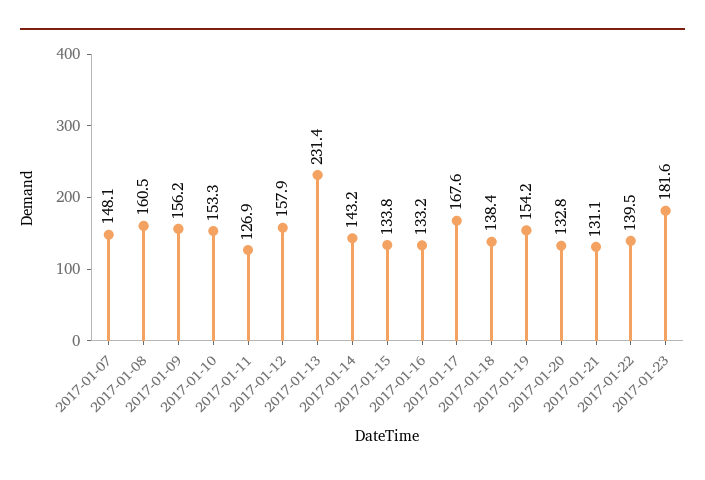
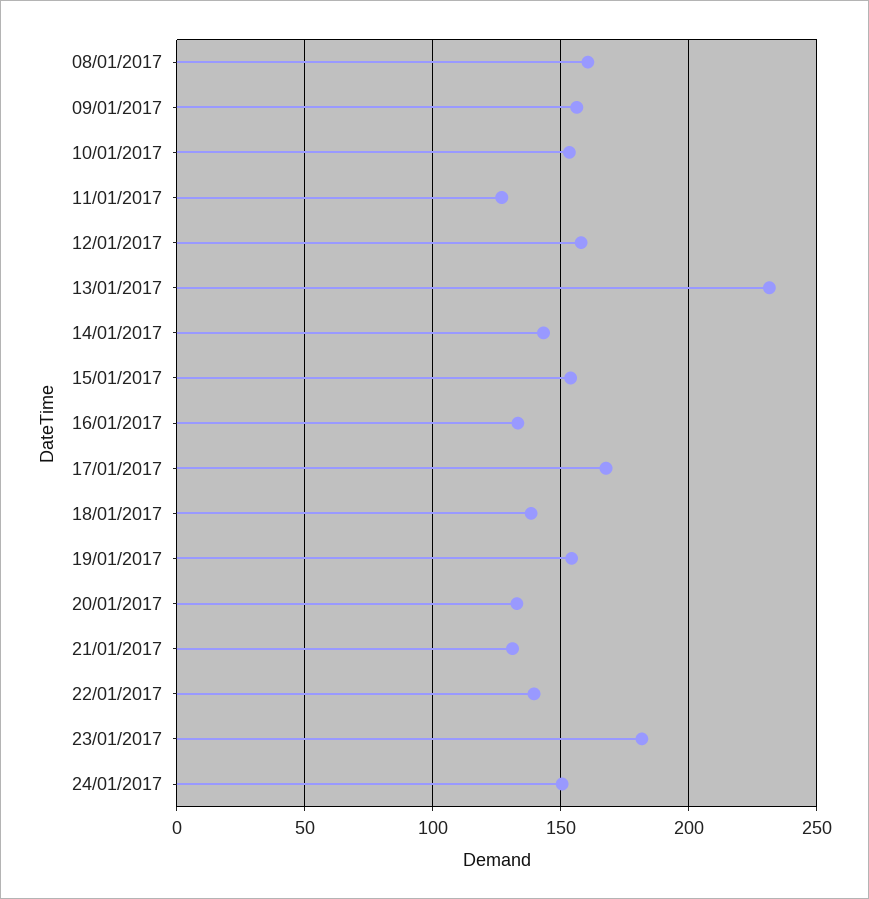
2017-01-07: 148.1 -> none
2017-01-15: 133.8 -> 155
24/01/2017: none -> 150

